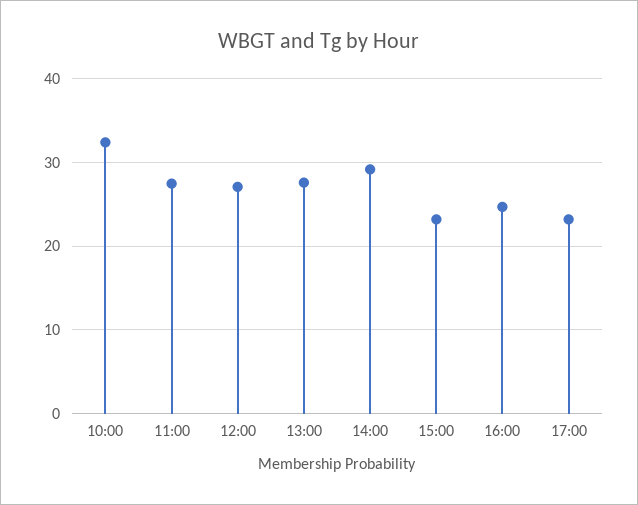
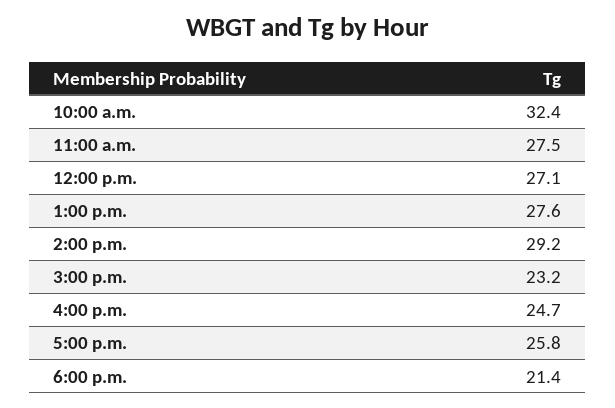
17:00: 23 -> 25.8
6:00 p.m.: none -> 21.4

